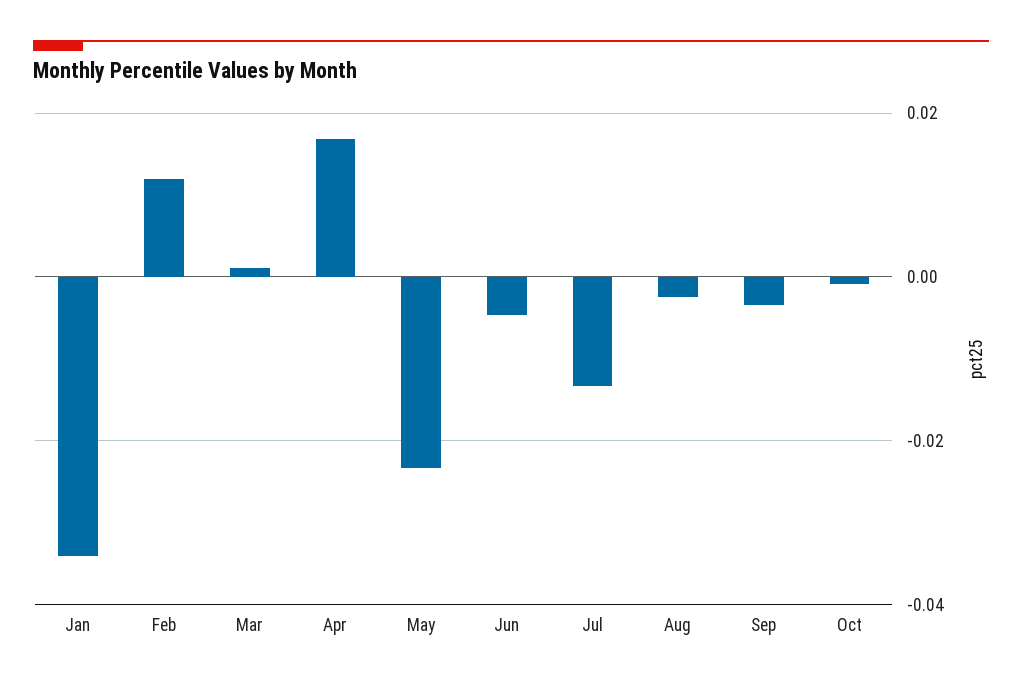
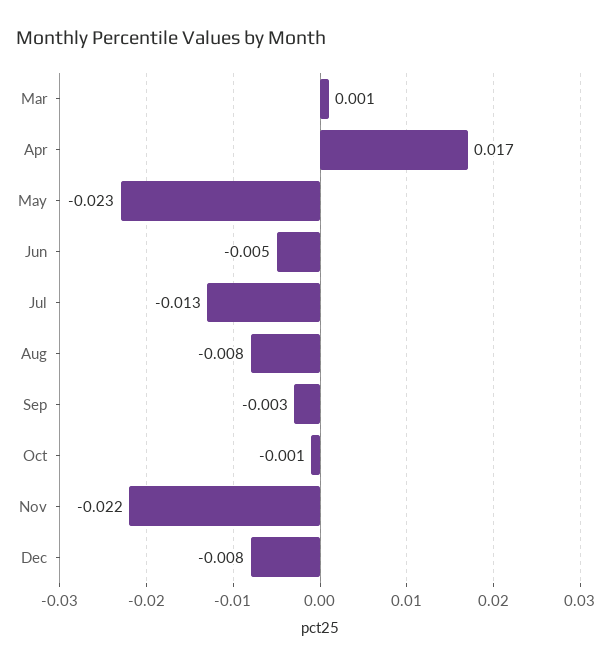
Jan: -0.034 -> none
Feb: 0.012 -> none
Aug: -0.002 -> -0.008
Nov: none -> -0.022
Dec: none -> -0.008

